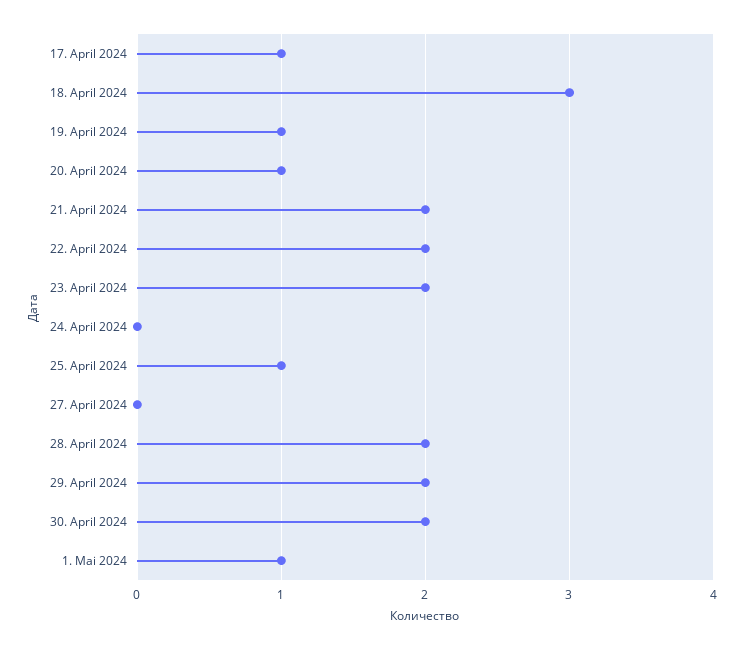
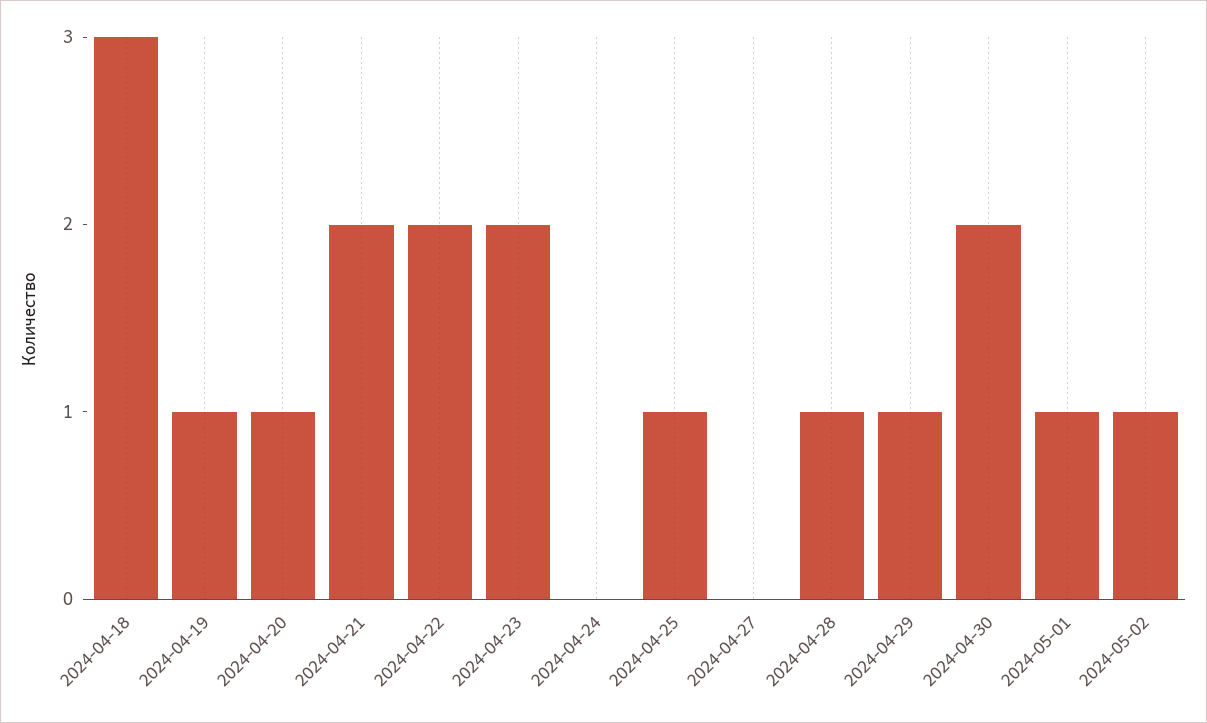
17. April 2024: 1 -> none
28. April 2024: 2 -> 1
29. April 2024: 2 -> 1
2024-05-02: none -> 1

